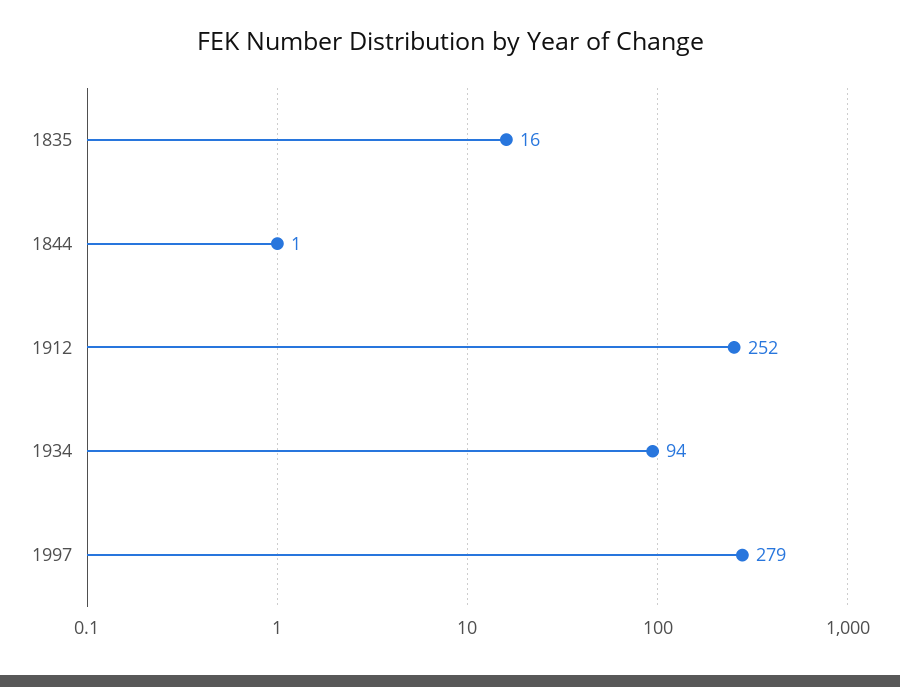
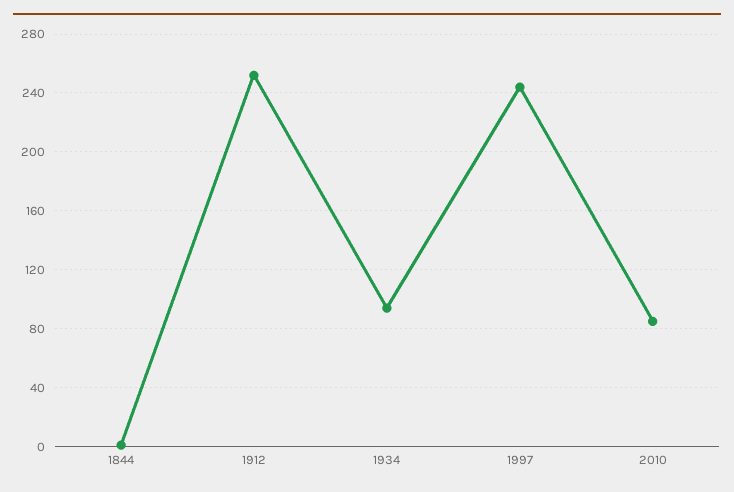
1835: 16 -> none
1997: 279 -> 245
2010: none -> 85

